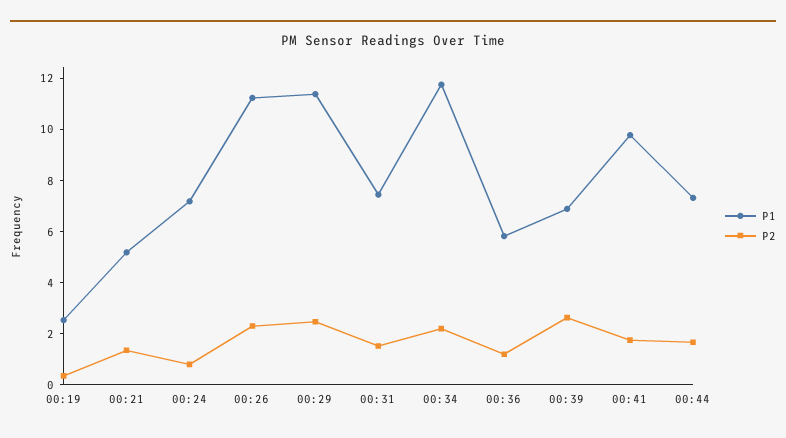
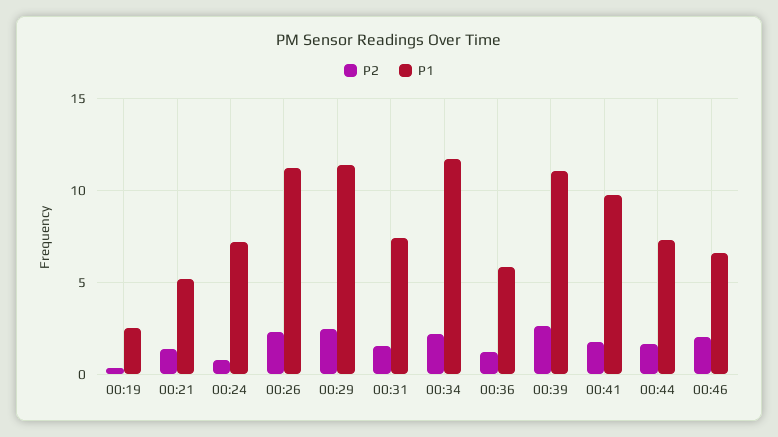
P1, 00:39: 7 -> 11
P2, 00:46: none -> 2
P1, 00:46: none -> 6.5

